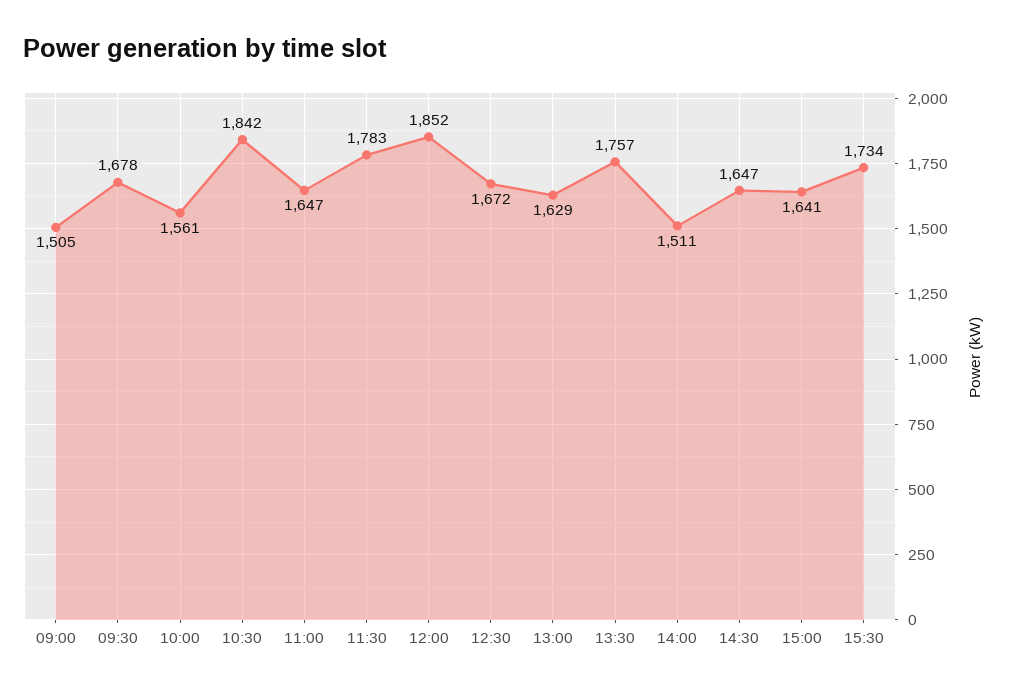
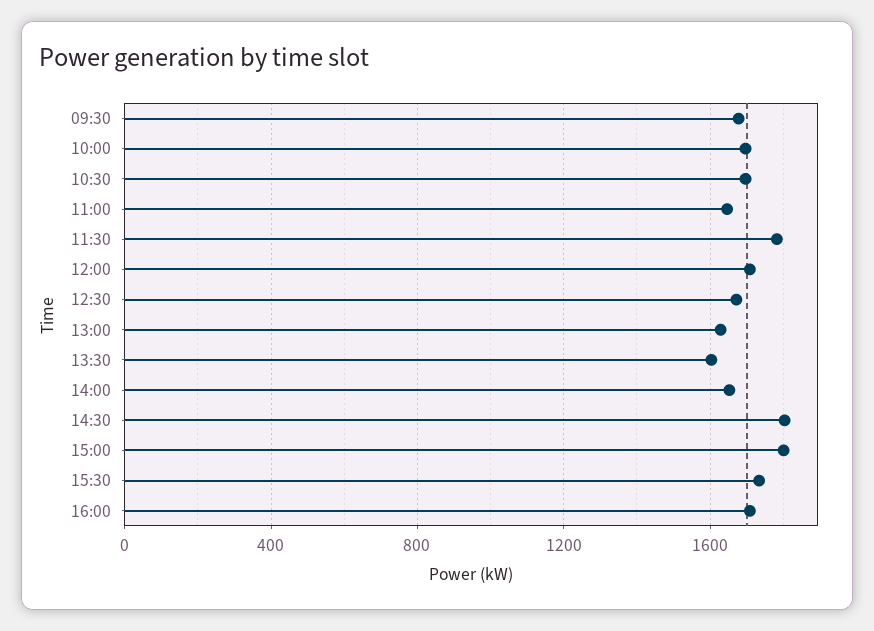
09:00: 1505 -> none
10:00: 1561 -> 1700
10:30: 1842 -> 1700
12:00: 1852 -> 1700
13:30: 1757 -> 1600
14:00: 1511 -> 1650
14:30: 1647 -> 1800
15:00: 1641 -> 1800
16:00: none -> 1700

